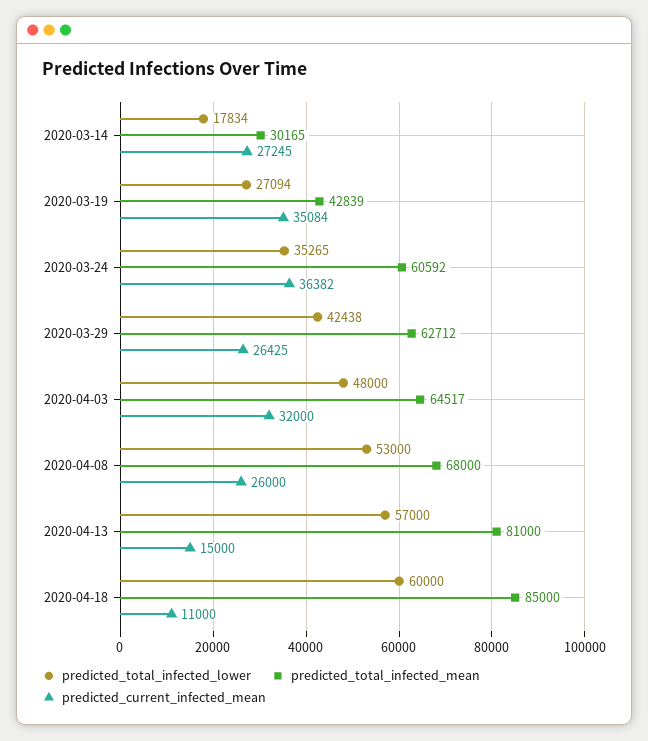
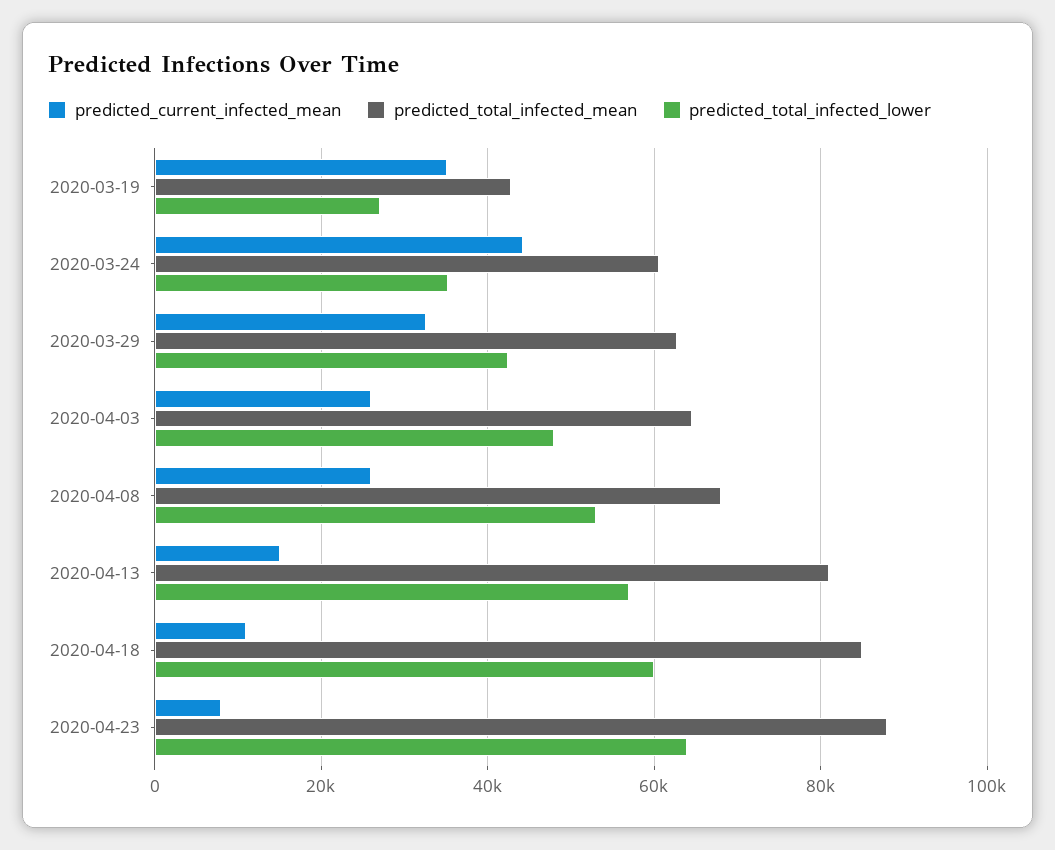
predicted_total_infected_lower, 2020-03-14: 17834 -> none
predicted_total_infected_mean, 2020-03-14: 30165 -> none
predicted_current_infected_mean, 2020-03-14: 27245 -> none
predicted_current_infected_mean, 2020-03-24: 36382 -> 44000
predicted_current_infected_mean, 2020-03-29: 26425 -> 32000
predicted_current_infected_mean, 2020-04-03: 32000 -> 26000
predicted_current_infected_mean, 2020-04-23: none -> 8000
predicted_total_infected_mean, 2020-04-23: none -> 88000
predicted_total_infected_lower, 2020-04-23: none -> 64000

